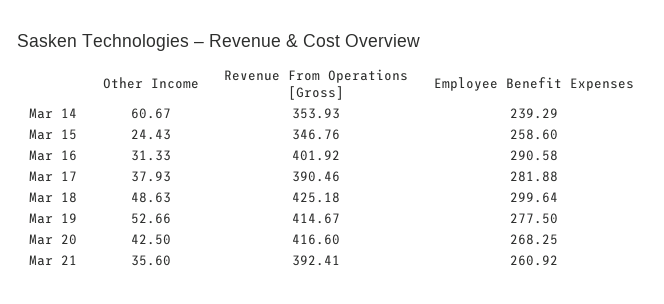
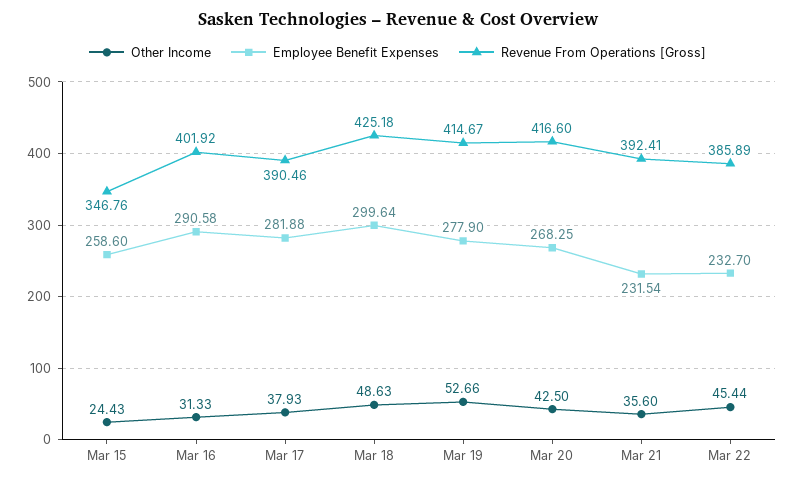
Other Income, Mar 14: 60.67 -> none
Revenue From Operations [Gross], Mar 14: 353.93 -> none
Employee Benefit Expenses, Mar 14: 239.29 -> none
Employee Benefit Expenses, Mar 19: 277.5 -> 277.9
Employee Benefit Expenses, Mar 21: 260.92 -> 231.54
Other Income, Mar 22: none -> 45.44
Employee Benefit Expenses, Mar 22: none -> 232.7
Revenue From Operations [Gross], Mar 22: none -> 385.89

